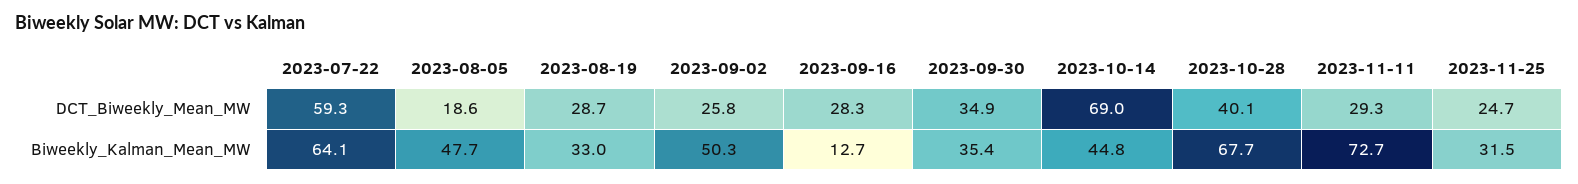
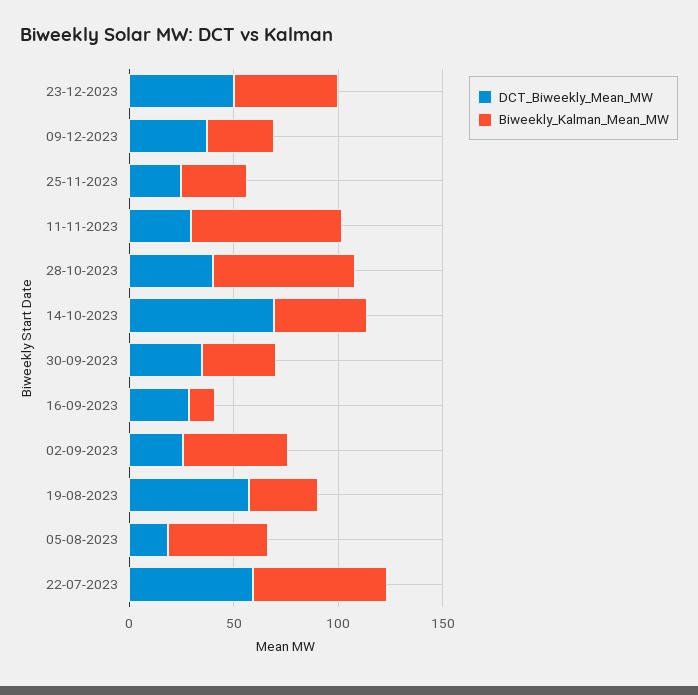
DCT_Biweekly_Mean_MW, 2023-08-19: 28.7 -> 60
DCT_Biweekly_Mean_MW, 23-12-2023: none -> 50
Biweekly_Kalman_Mean_MW, 23-12-2023: none -> 50
DCT_Biweekly_Mean_MW, 09-12-2023: none -> 40
Biweekly_Kalman_Mean_MW, 09-12-2023: none -> 30

